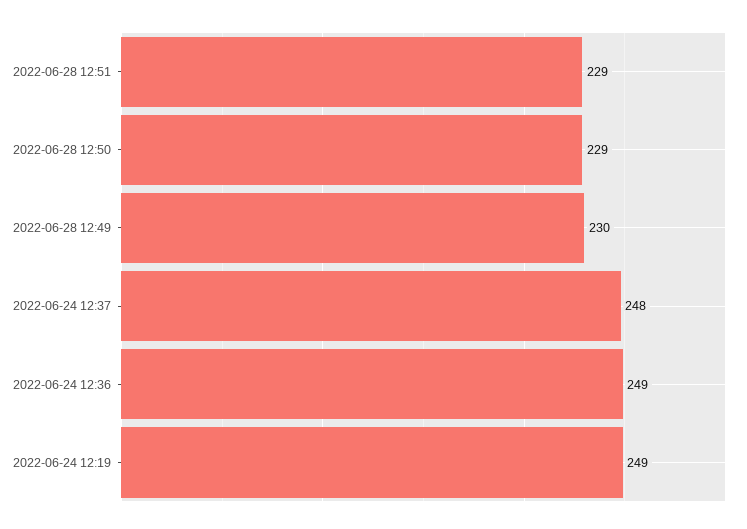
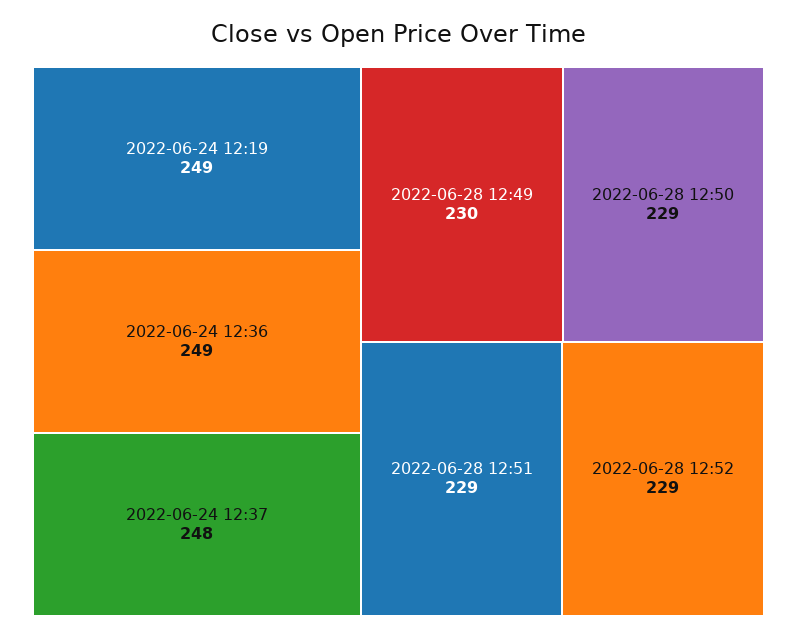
2022-06-28 12:52: none -> 229

